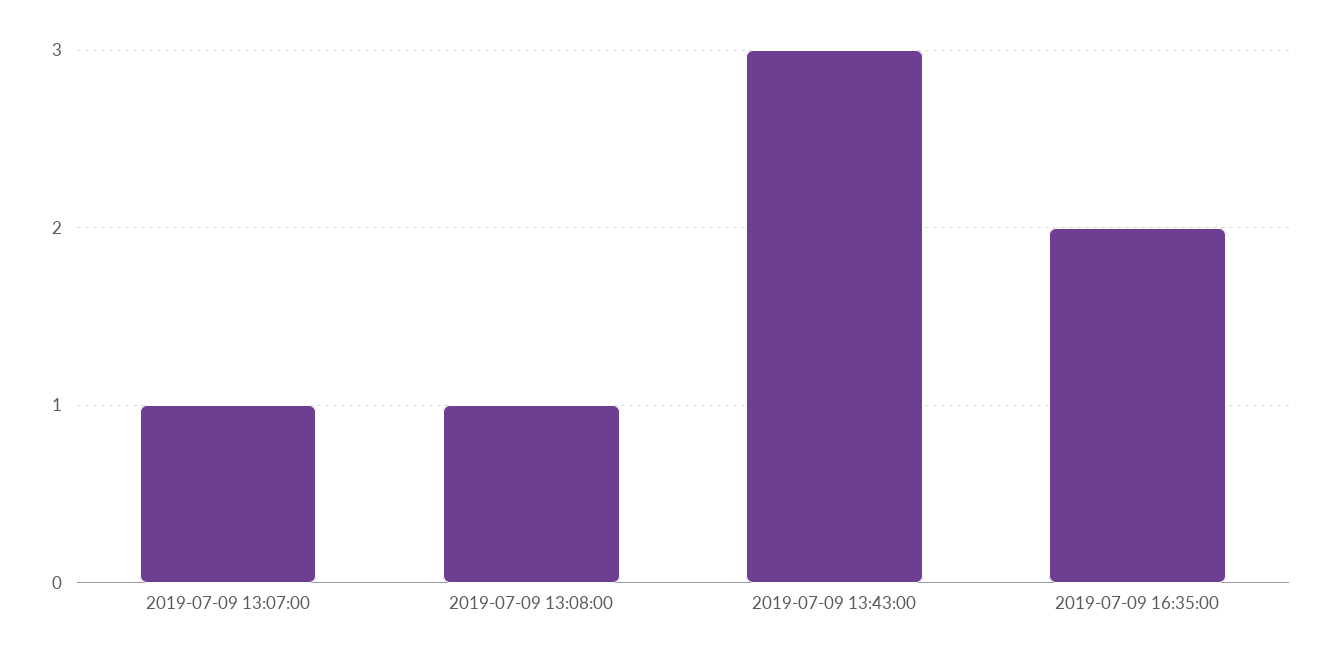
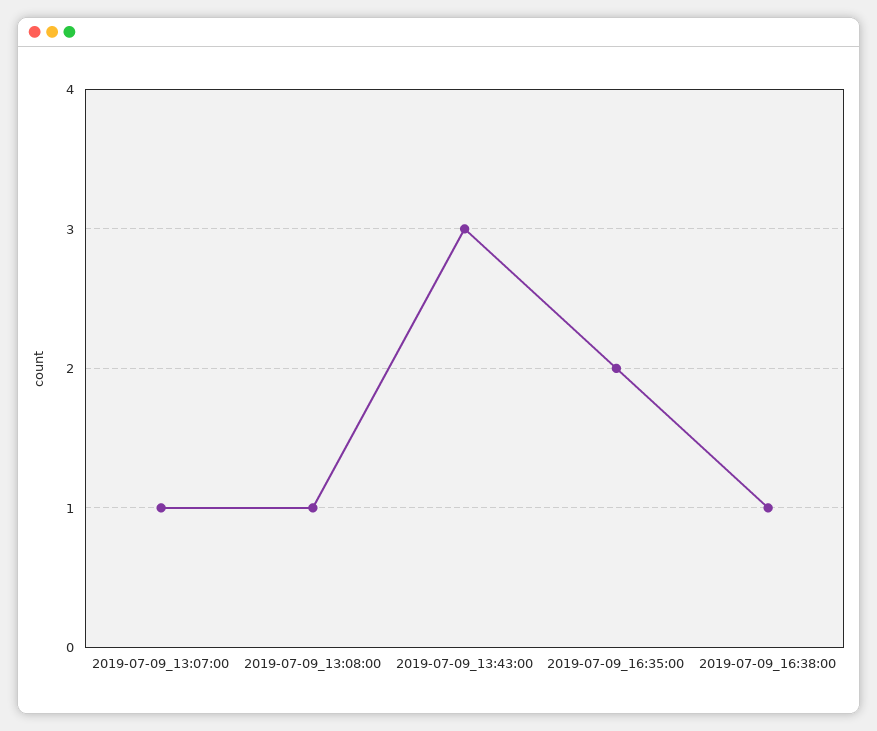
2019-07-09_16:38:00: none -> 1

